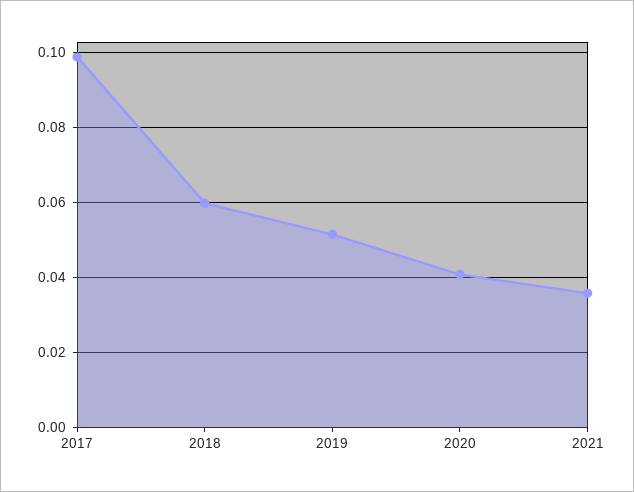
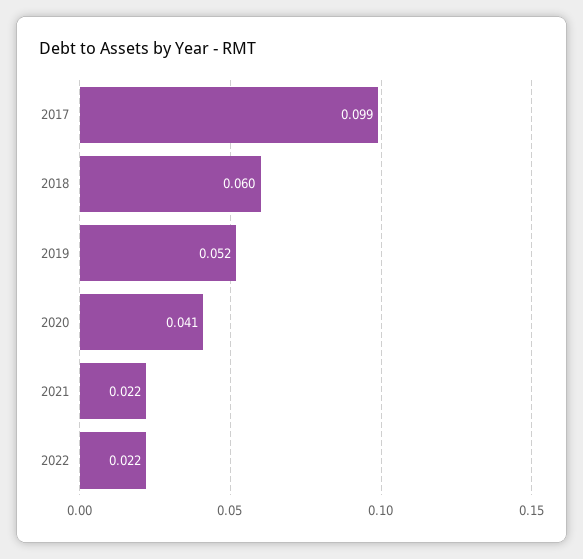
2021: 0.036 -> 0.022
2022: none -> 0.022

